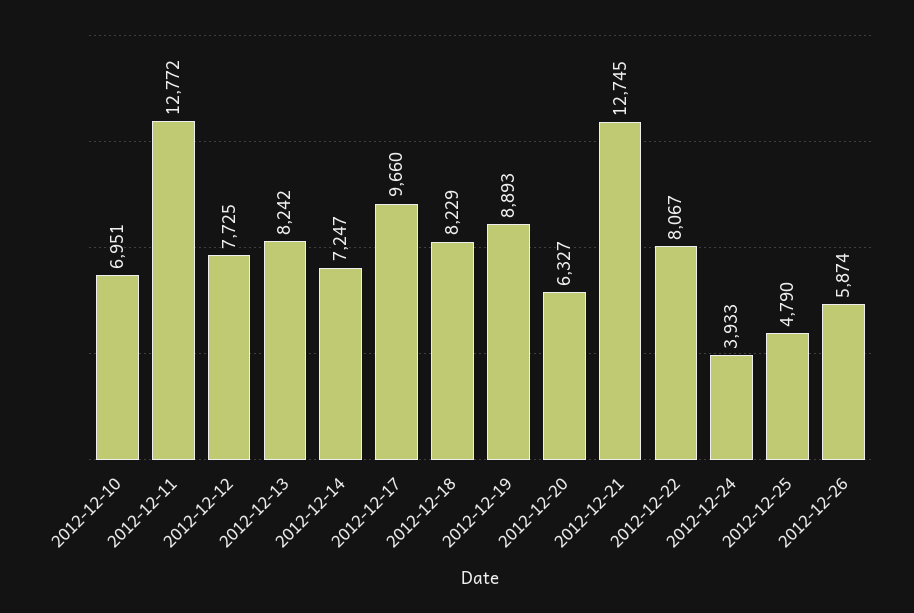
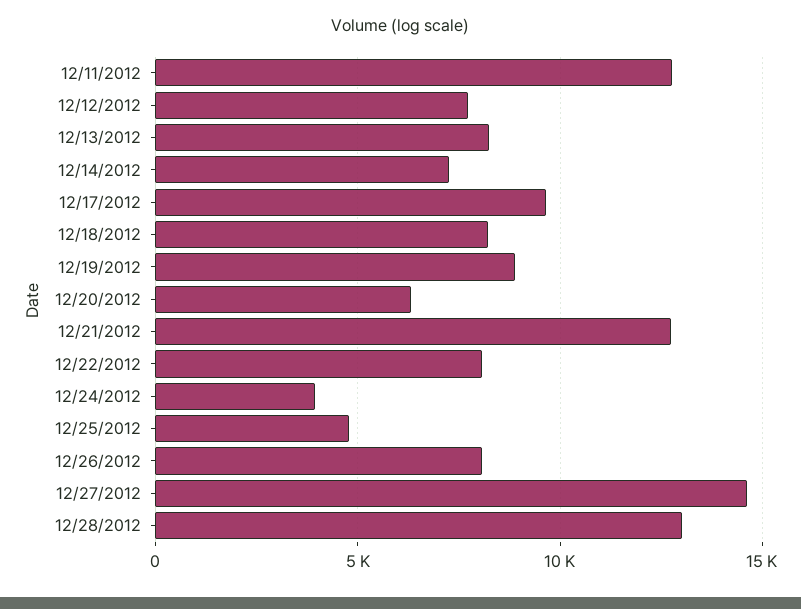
2012-12-10: 6951 -> none
2012-12-26: 5874 -> 8000
12/27/2012: none -> 14500
12/28/2012: none -> 13000

